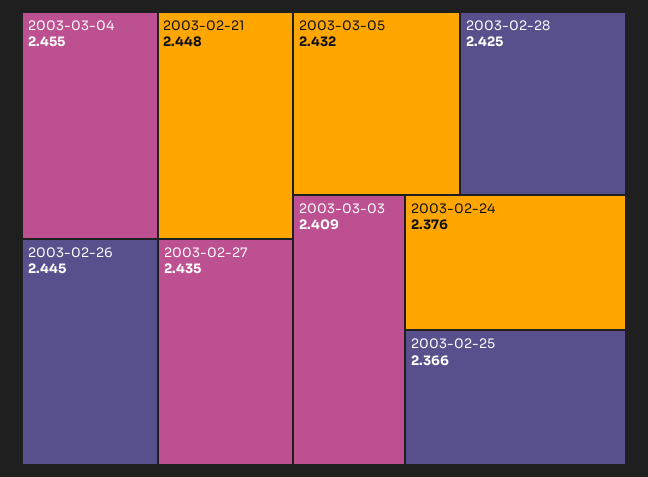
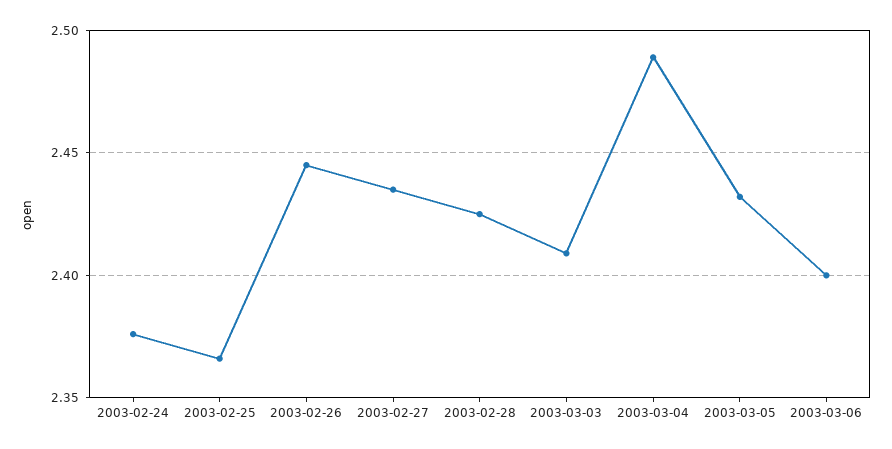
2003-03-04: 2.455 -> 2.49
2003-02-21: 2.448 -> none
2003-03-06: none -> 2.4

